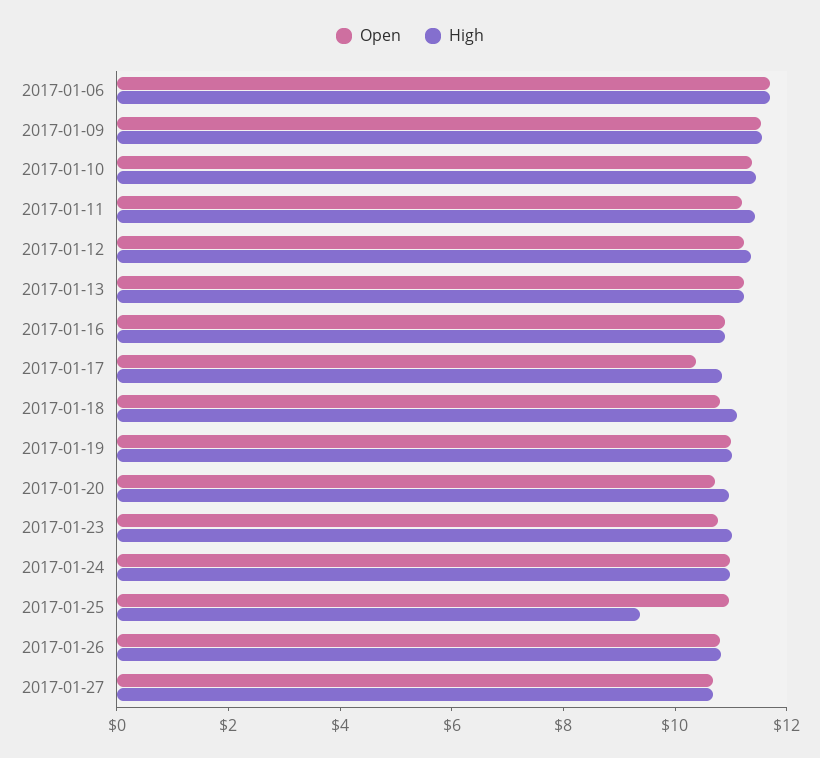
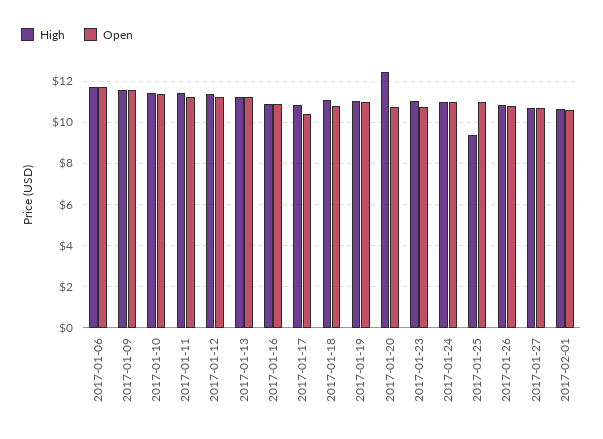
High, 2017-01-20: 11 -> 12.5
High, 2017-02-01: none -> 10.5
Open, 2017-02-01: none -> 10.5

